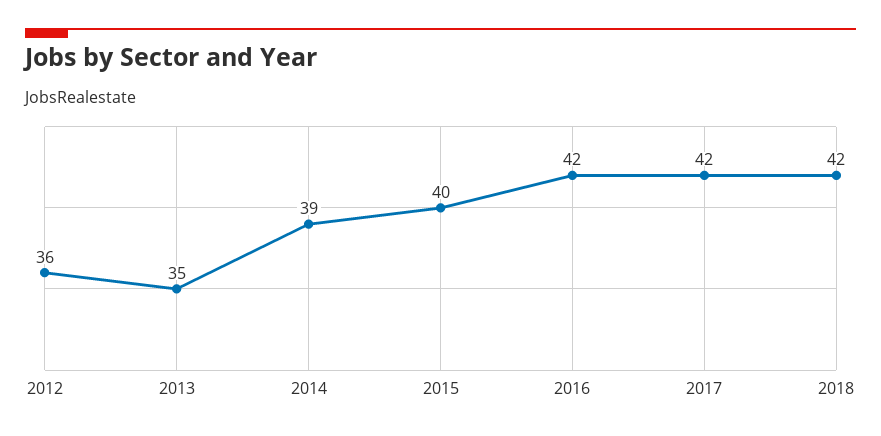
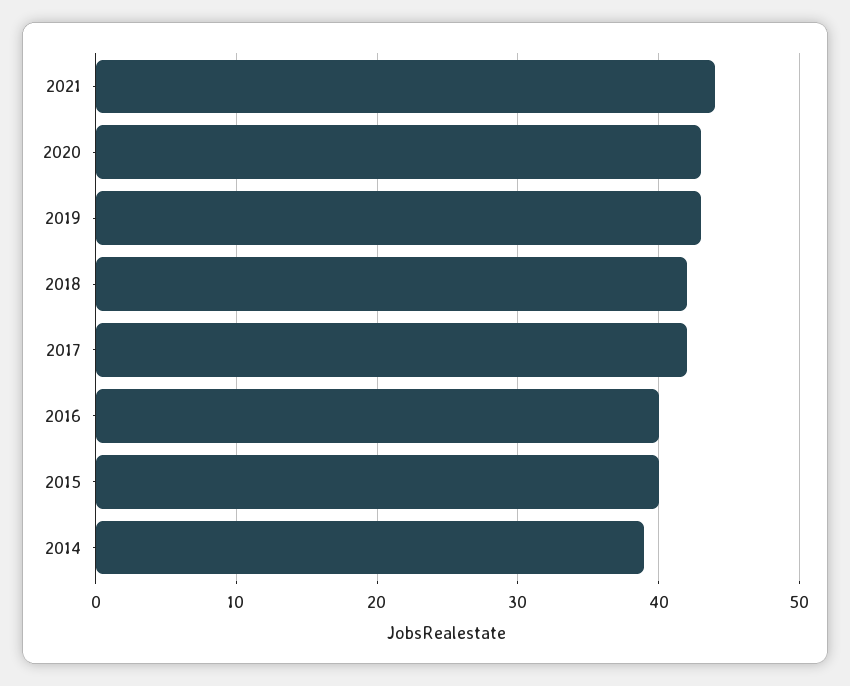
2012: 36 -> none
2013: 35 -> none
2016: 42 -> 40
2021: none -> 44
2020: none -> 43
2019: none -> 43

